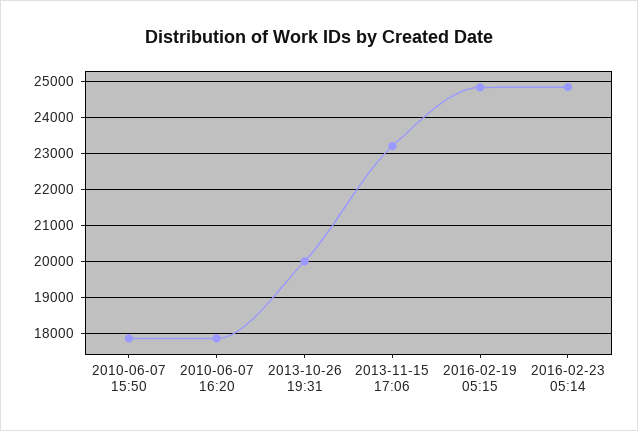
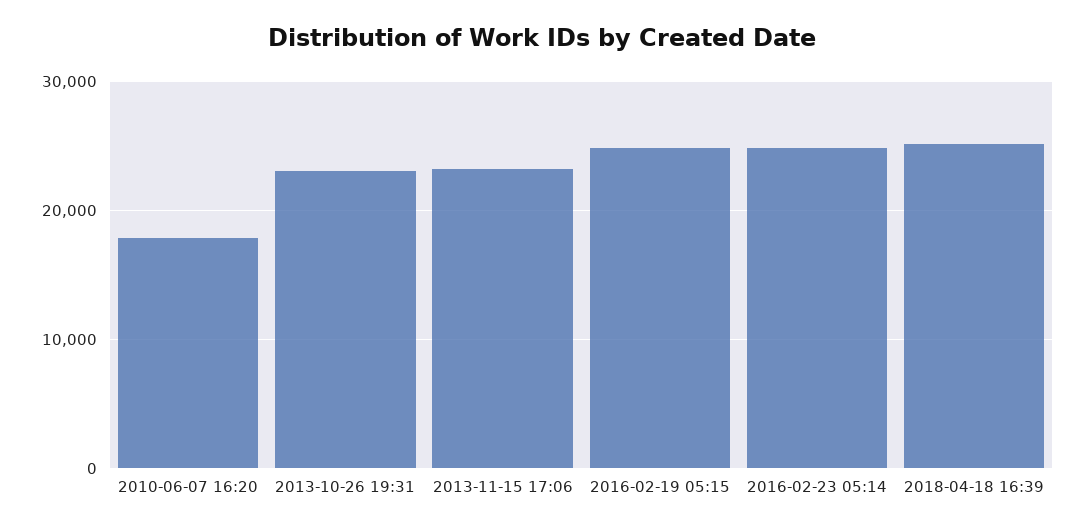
2010-06-07 15:50: 17800 -> none
2013-10-26 19:31: 20000 -> 23000
2018-04-18 16:39: none -> 25000

